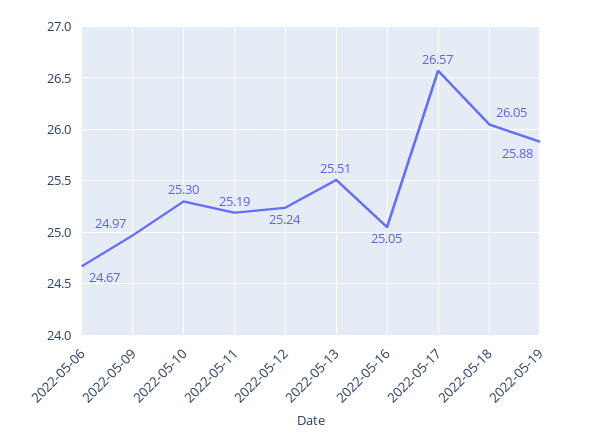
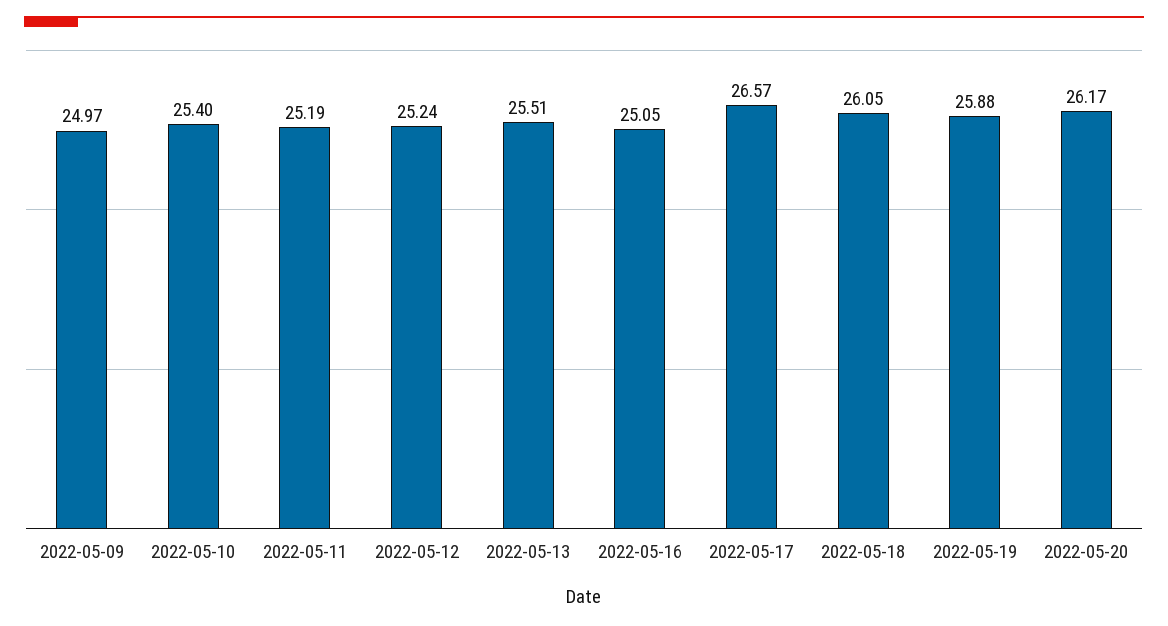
2022-05-06: 24.67 -> none
2022-05-10: 25.3 -> 25.4
2022-05-20: none -> 26.17

